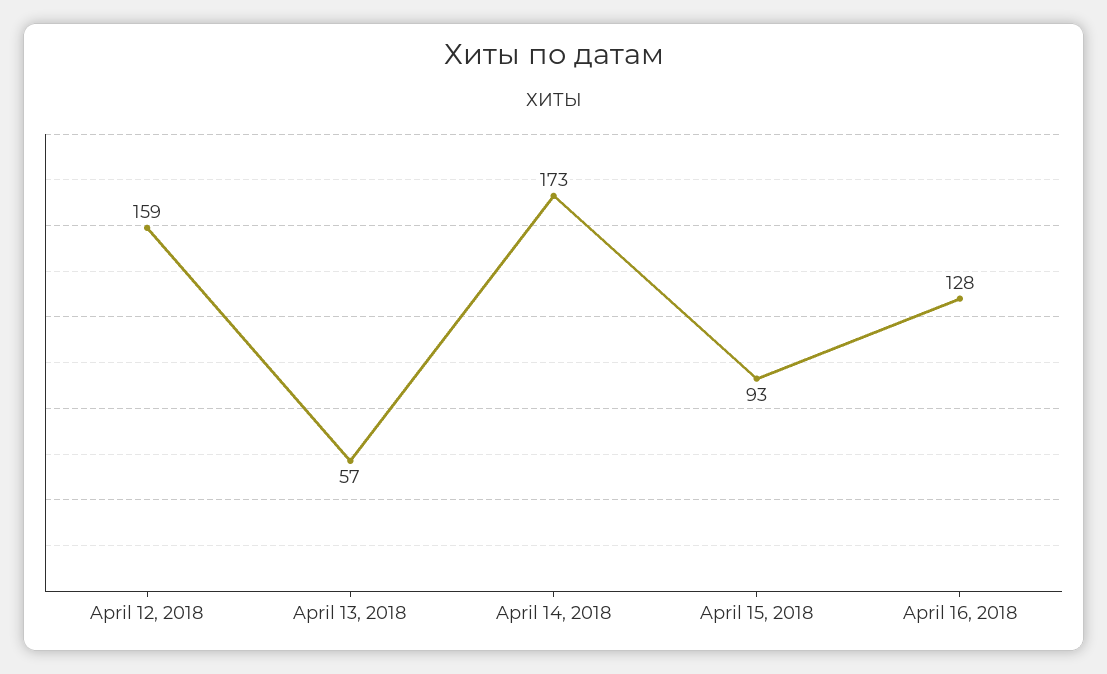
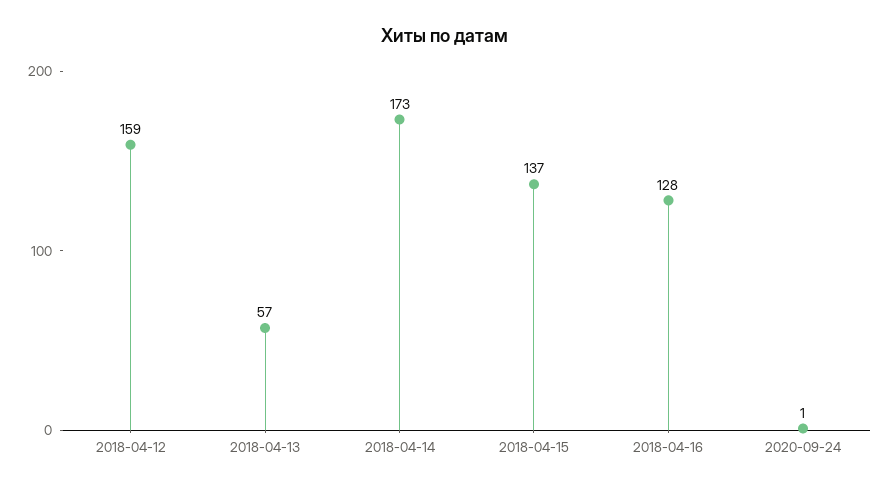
April 15, 2018: 93 -> 137
2020-09-24: none -> 1

